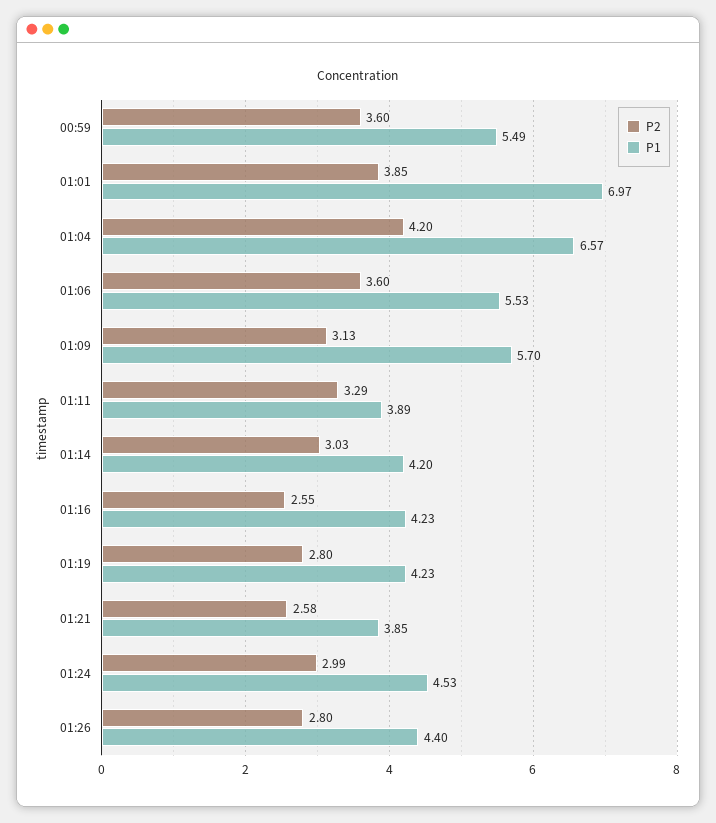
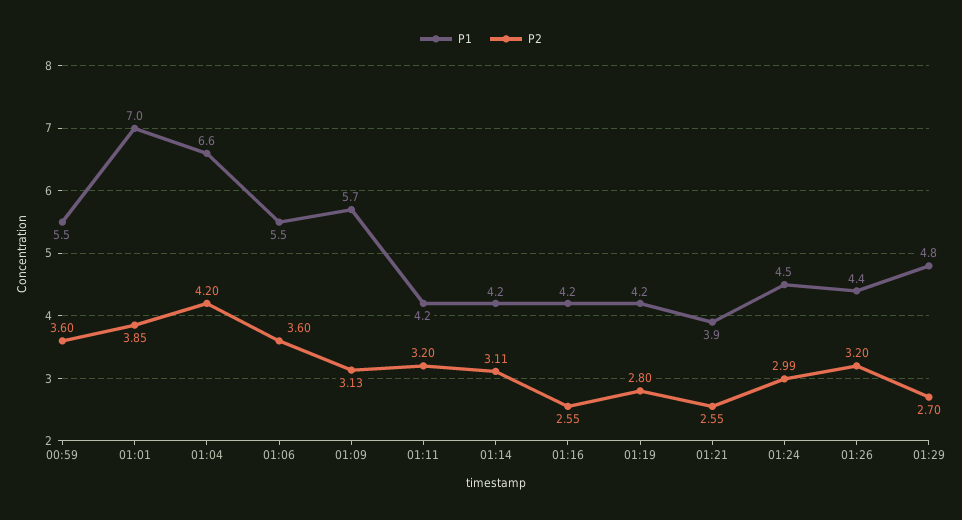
P2, 01:11: 3.29 -> 3.2
P1, 01:11: 3.89 -> 4.2
P2, 01:14: 3.03 -> 3.11
P2, 01:21: 2.58 -> 2.55
P2, 01:26: 2.8 -> 3.2
P1, 01:29: none -> 4.8
P2, 01:29: none -> 2.7

